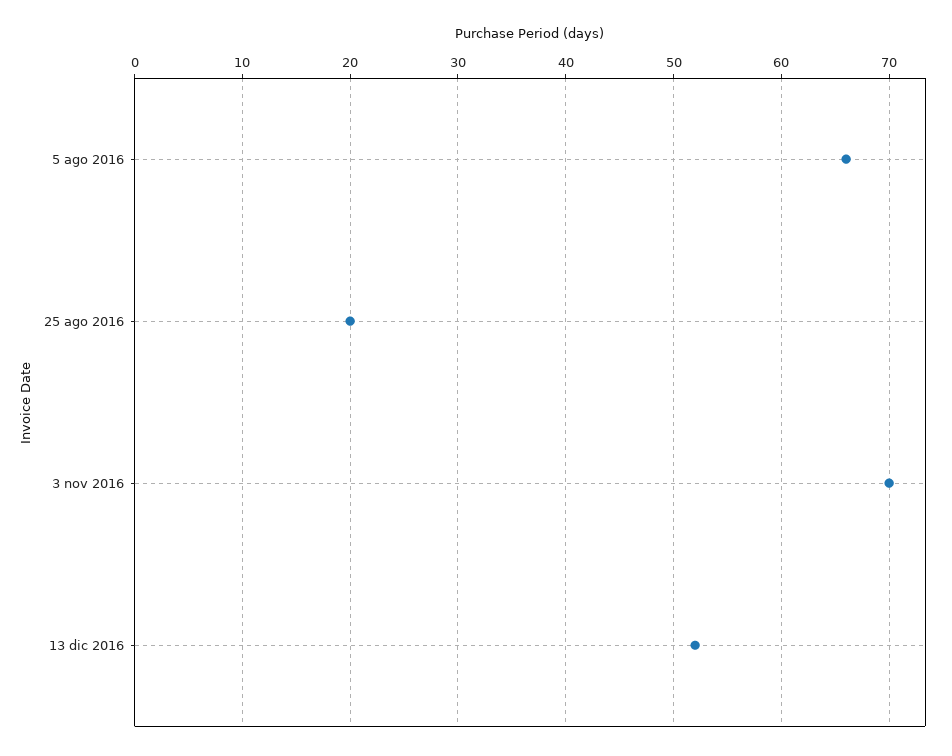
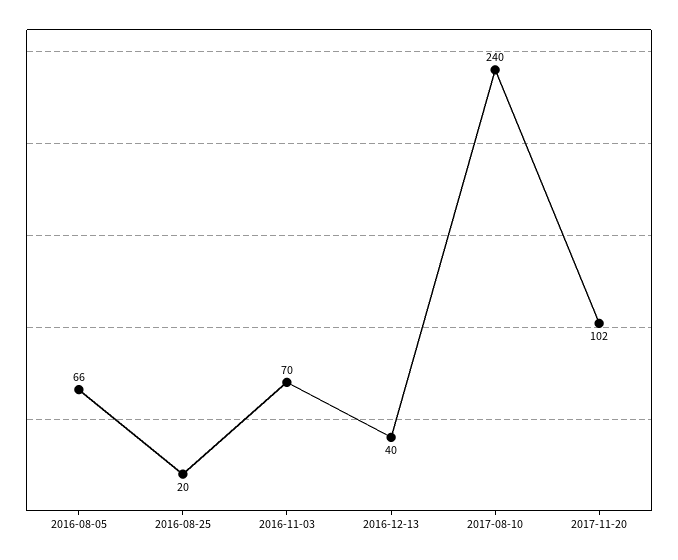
13 dic 2016: 52 -> 40
2017-08-10: none -> 240
2017-11-20: none -> 102

